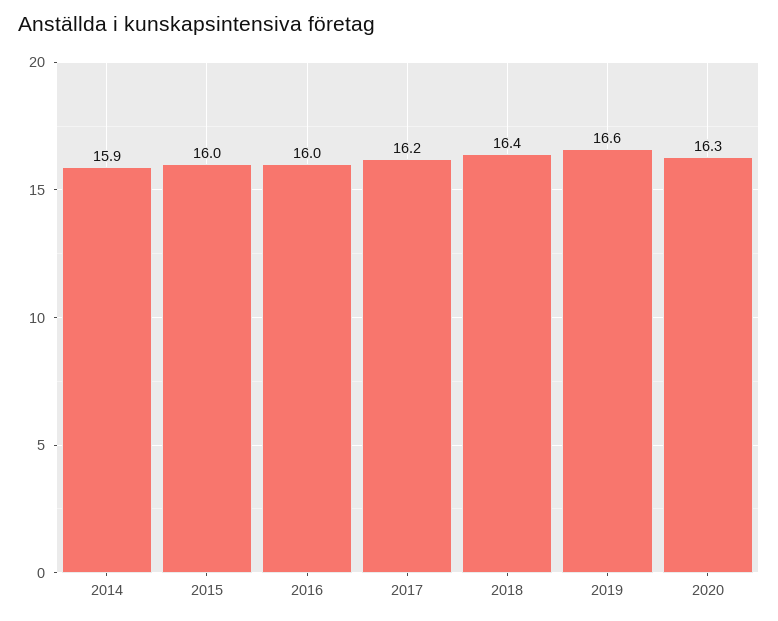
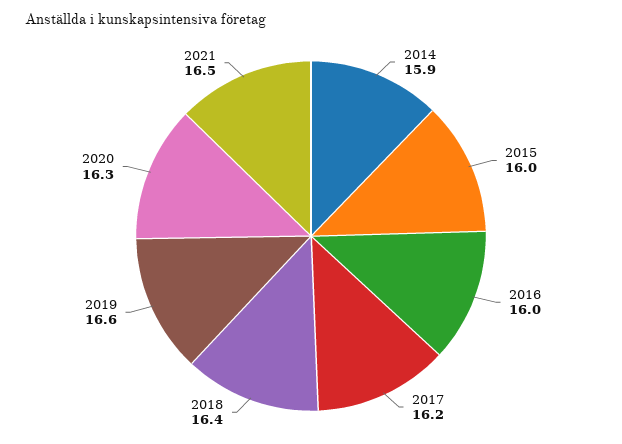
2021: none -> 16.5

